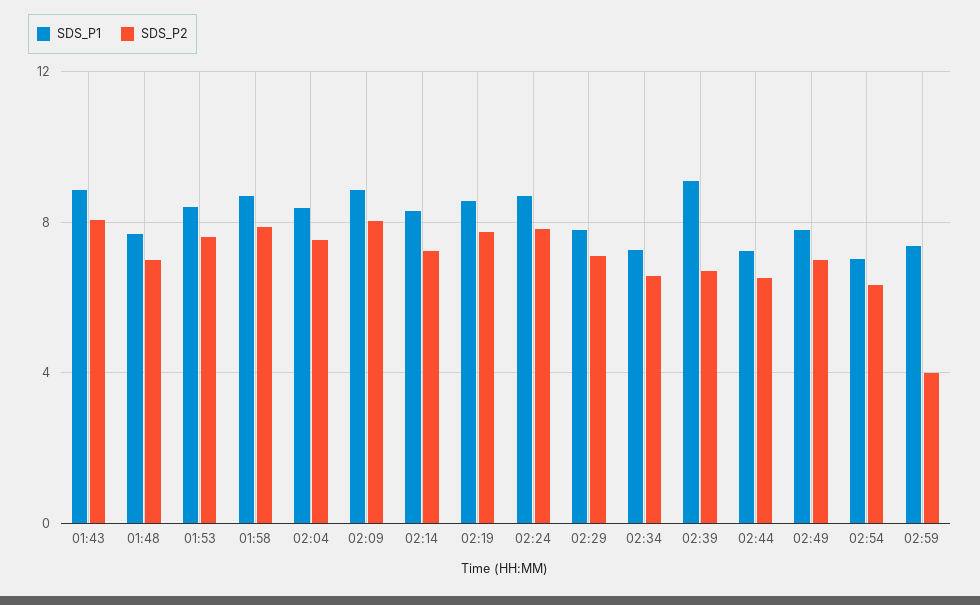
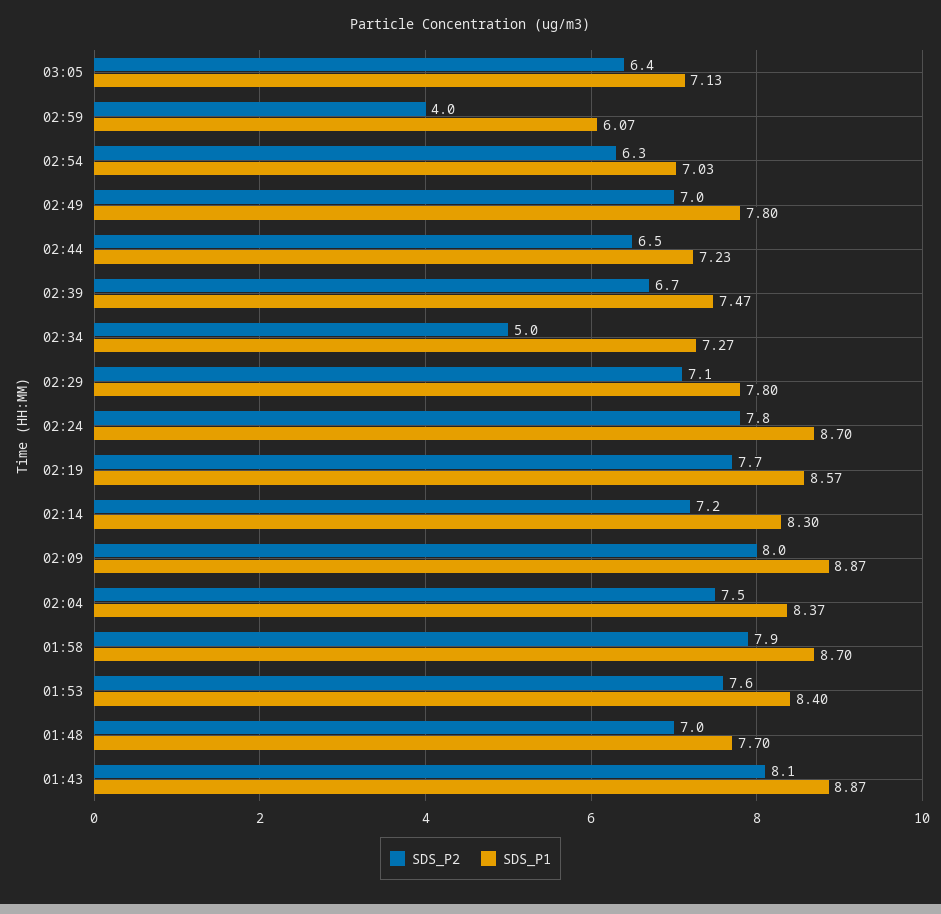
SDS_P2, 02:34: 6.5 -> 5
SDS_P1, 02:39: 9 -> 7.47
SDS_P1, 02:59: 7.5 -> 6.07
SDS_P2, 03:05: none -> 6.4
SDS_P1, 03:05: none -> 7.13

